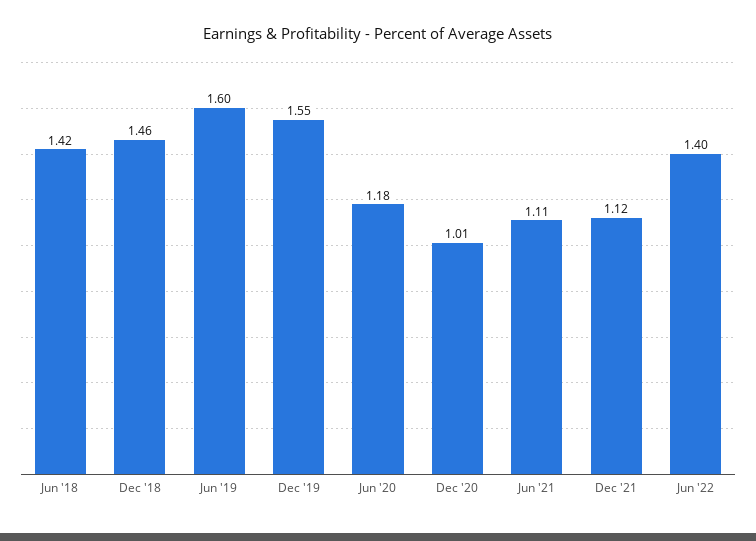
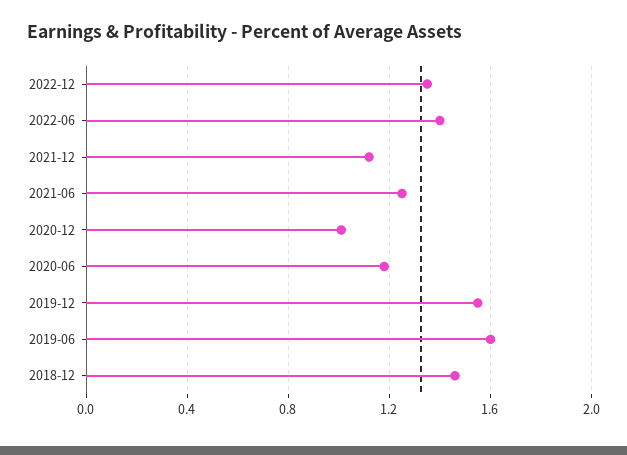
Jun '18: 1.42 -> none
Jun '21: 1.11 -> 1.25
2022-12: none -> 1.35

